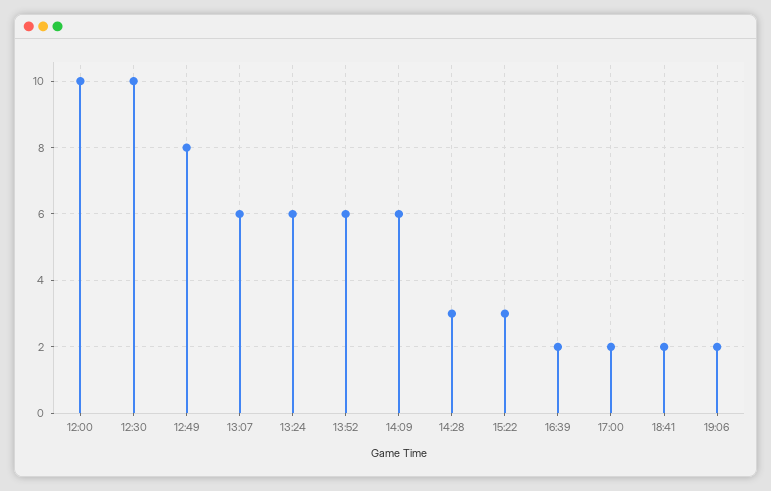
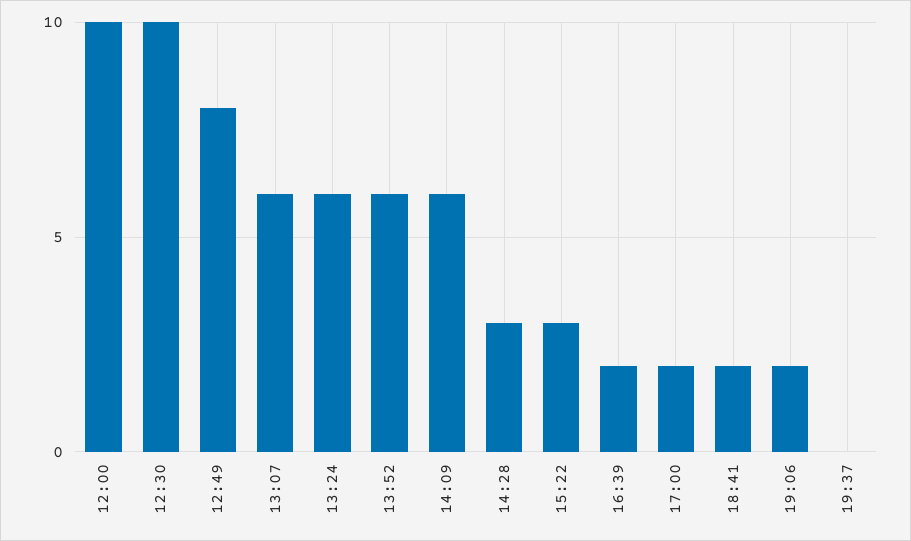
19:37: none -> 0

